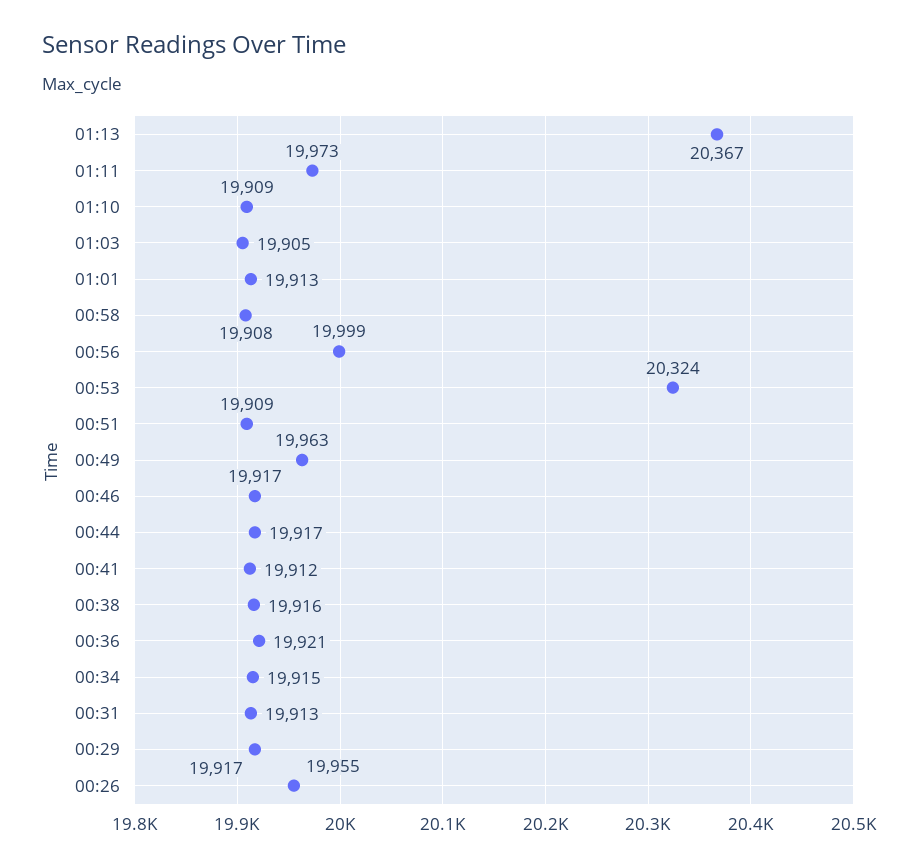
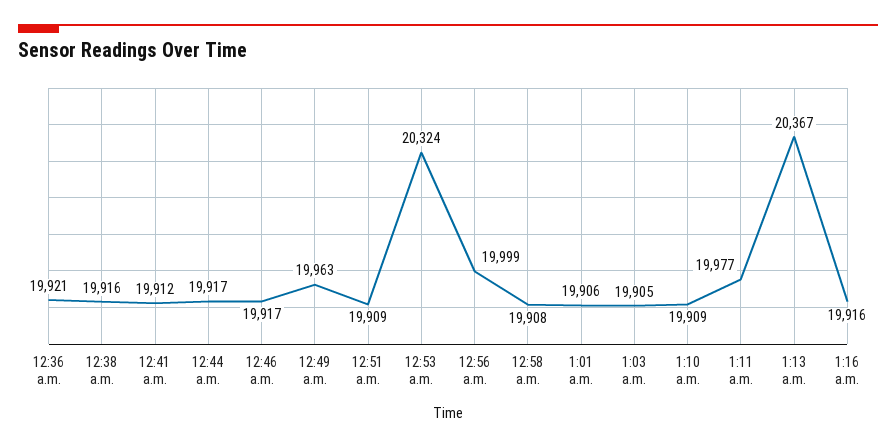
01:11: 19973 -> 19977
01:01: 19913 -> 19906
00:34: 19915 -> none
00:31: 19913 -> none
00:29: 19917 -> none
00:26: 19955 -> none
1:16 a.m.: none -> 19916

